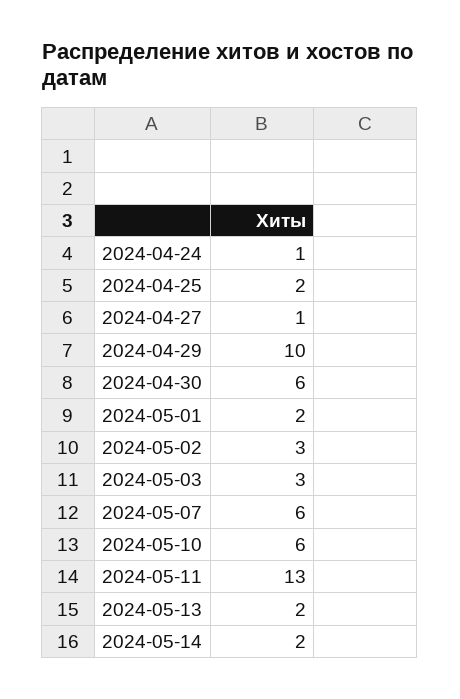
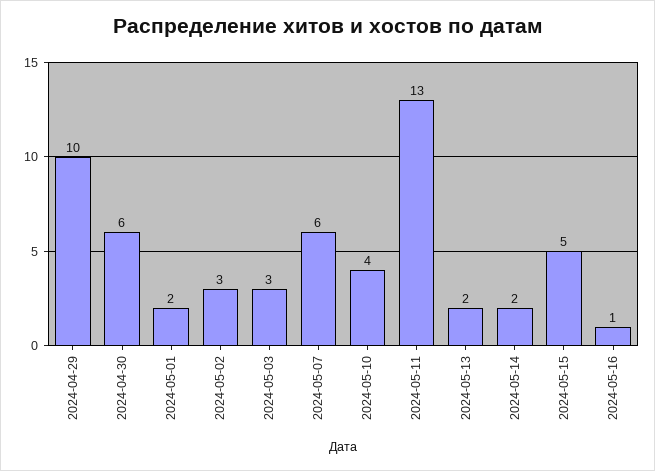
2024-04-24: 1 -> none
2024-04-25: 2 -> none
2024-04-27: 1 -> none
2024-05-10: 6 -> 4
2024-05-15: none -> 5
2024-05-16: none -> 1

